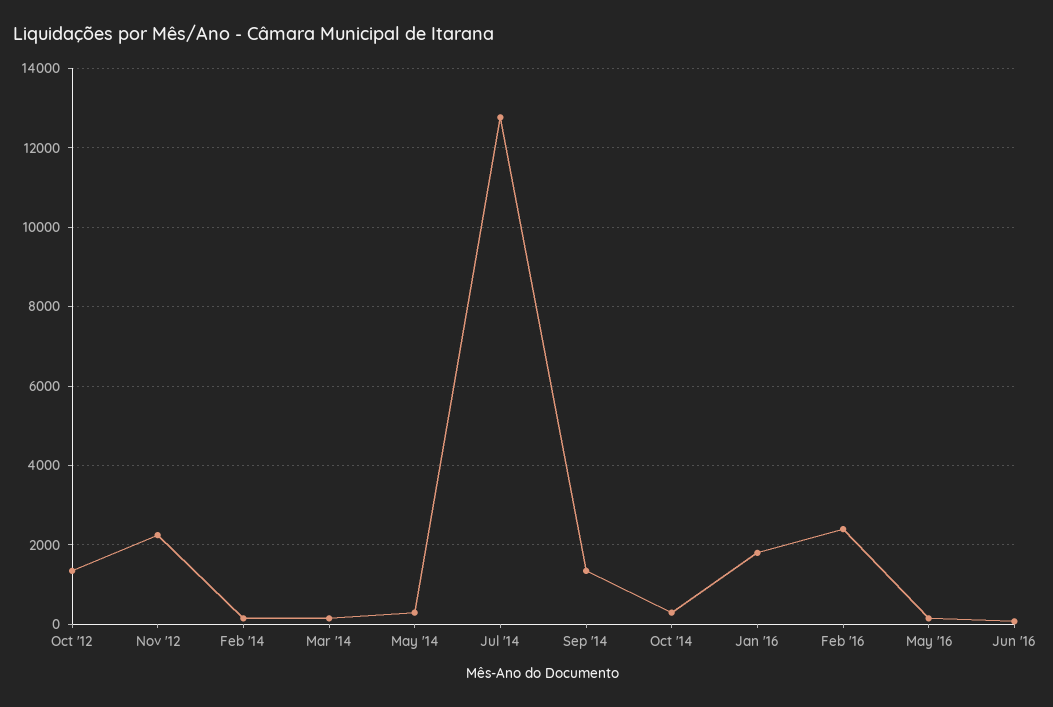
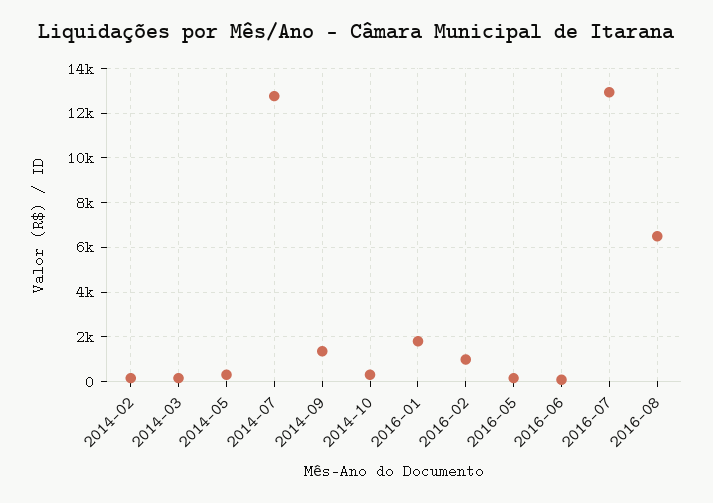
Oct '12: 1400 -> none
Nov '12: 2200 -> none
Feb '16: 2400 -> 1000
2016-07: none -> 13000
2016-08: none -> 6500

